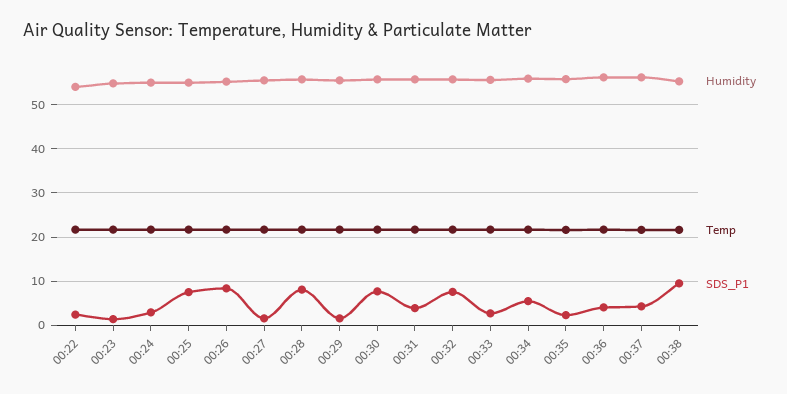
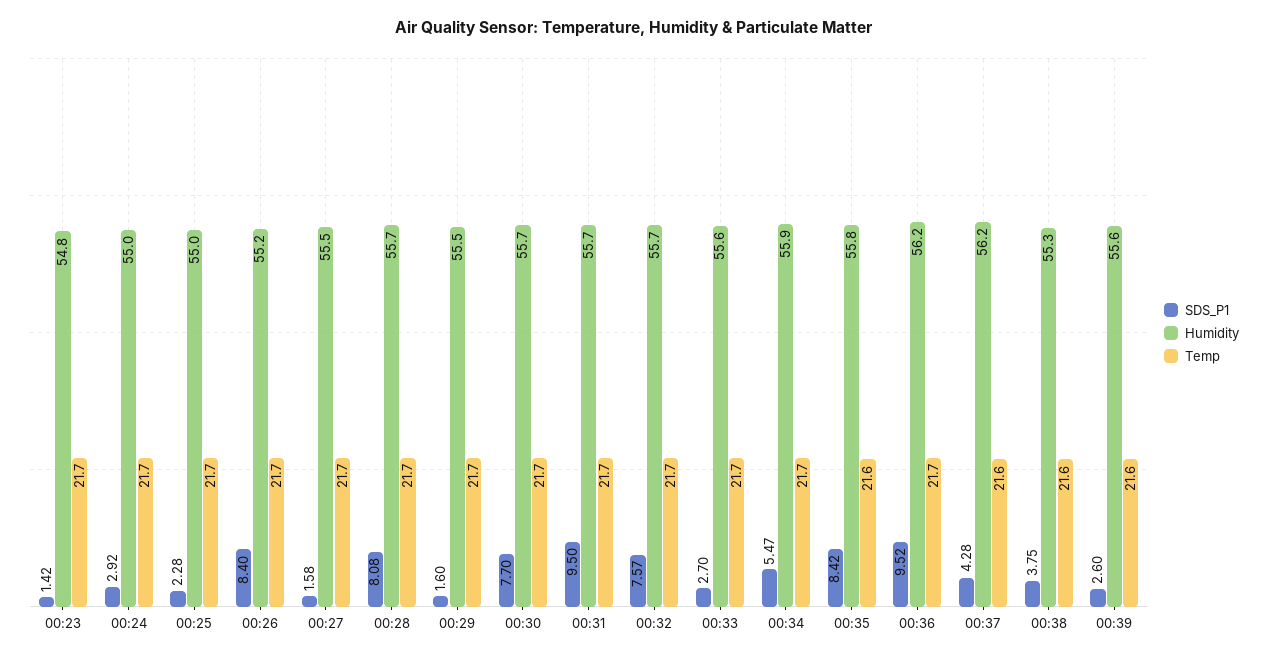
Humidity, 00:22: 54 -> none
Temp, 00:22: 22 -> none
SDS_P1, 00:22: 2 -> none
SDS_P1, 00:25: 8 -> 2.28
SDS_P1, 00:31: 4 -> 9.5
SDS_P1, 00:35: 2 -> 8.42
SDS_P1, 00:36: 4 -> 9.52
SDS_P1, 00:38: 10 -> 3.75
SDS_P1, 00:39: none -> 2.6
Humidity, 00:39: none -> 55.6
Temp, 00:39: none -> 21.6

